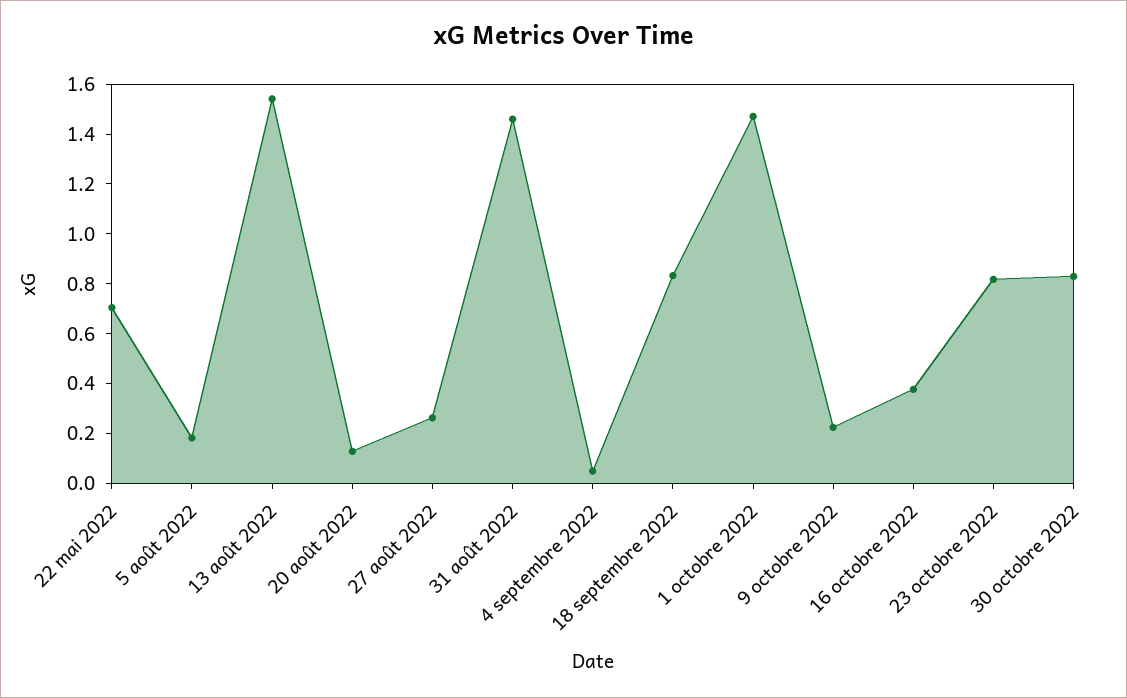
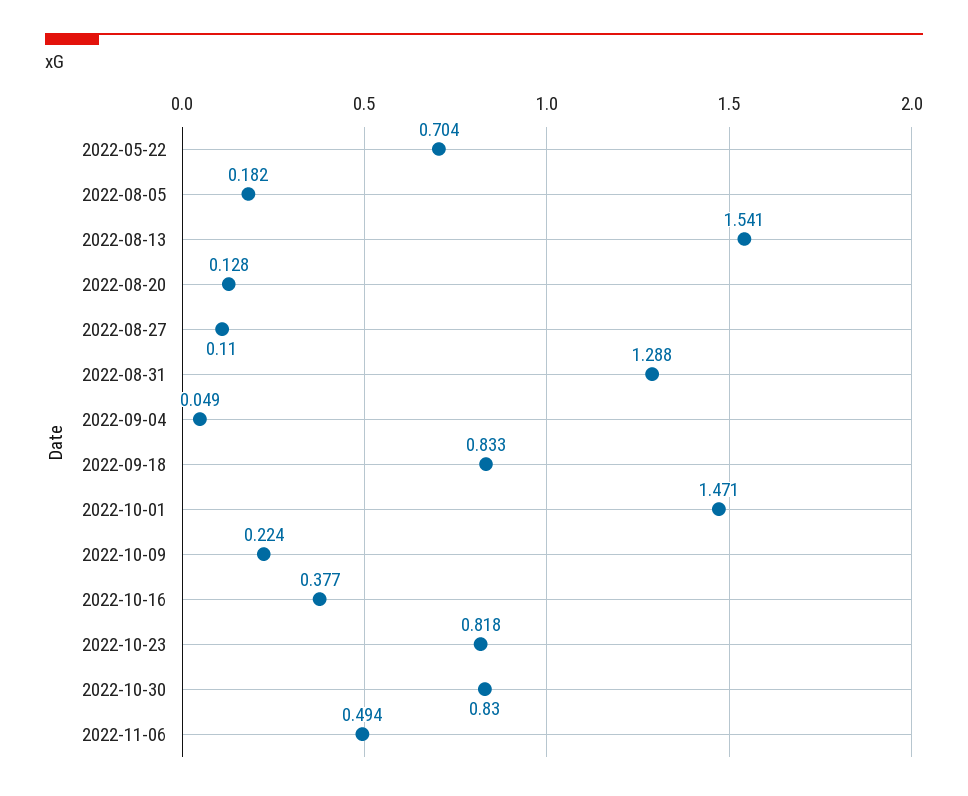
27 août 2022: 0.25 -> 0.11
31 août 2022: 1.45 -> 1.288
2022-11-06: none -> 0.494

